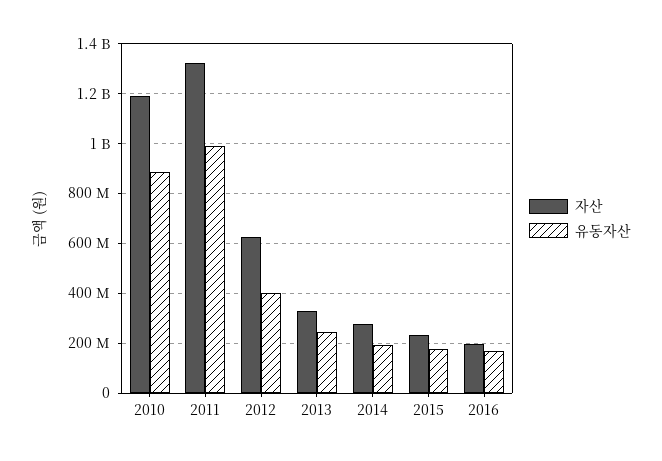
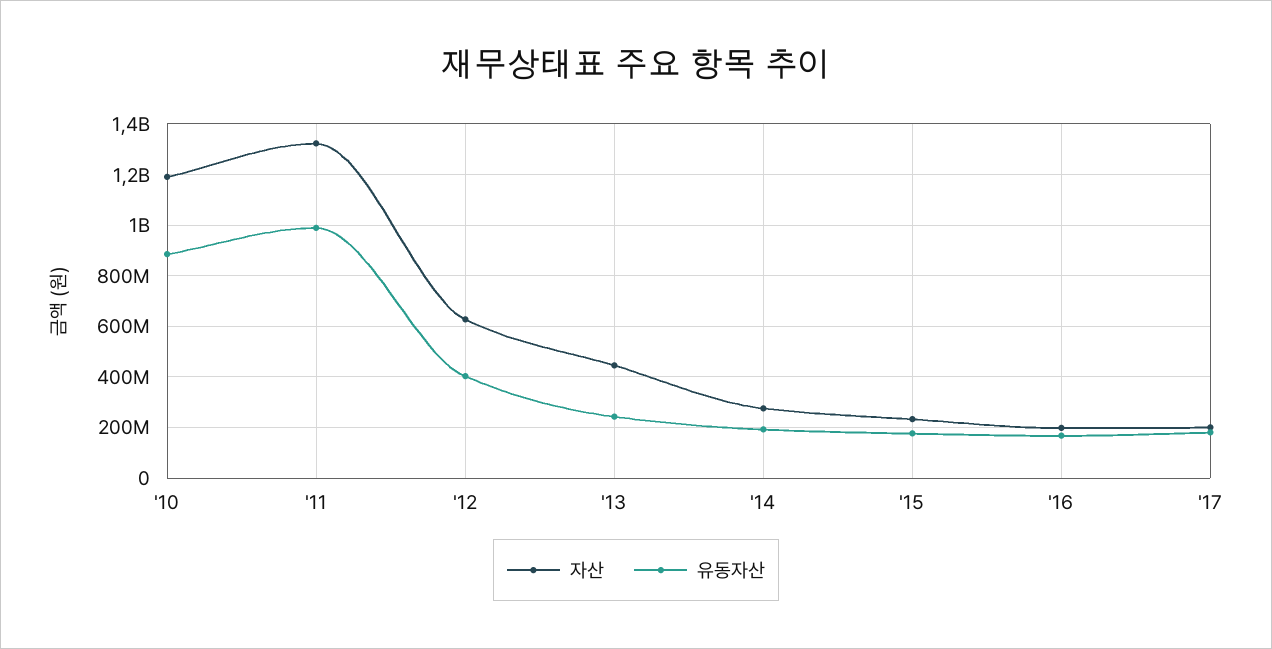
자산, 2013: 325000000 -> 450000000
자산, '17: none -> 200000000
유동자산, '17: none -> 175000000

